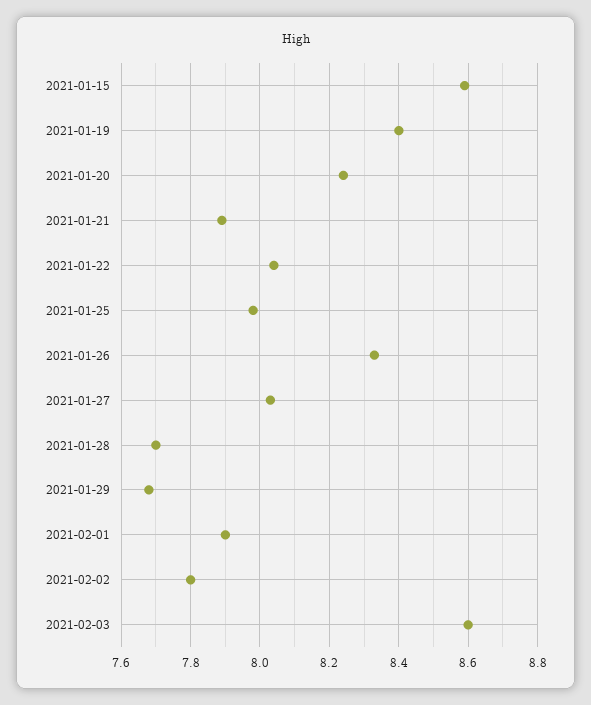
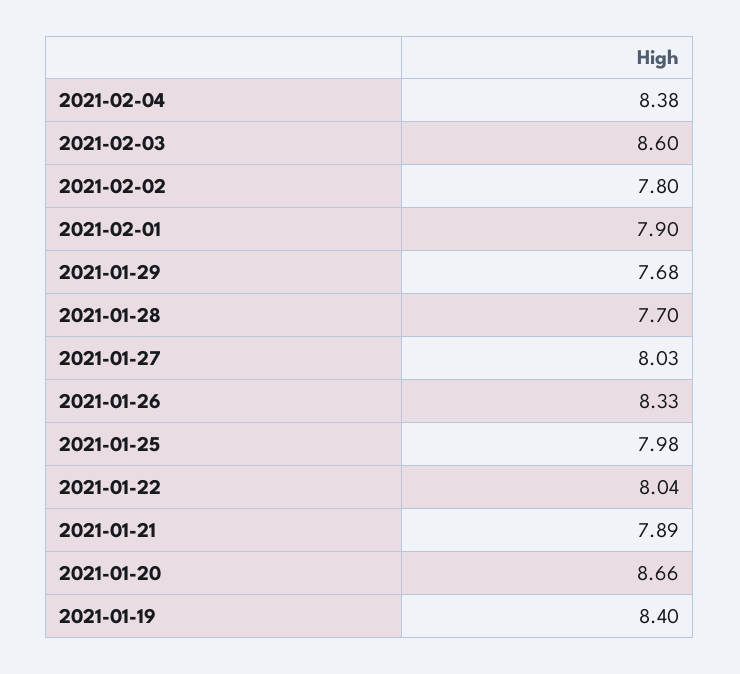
2021-01-15: 8.6 -> none
2021-01-20: 8.25 -> 8.66
2021-02-04: none -> 8.38

